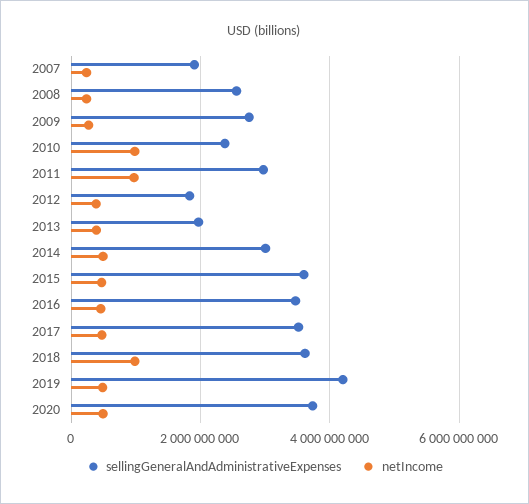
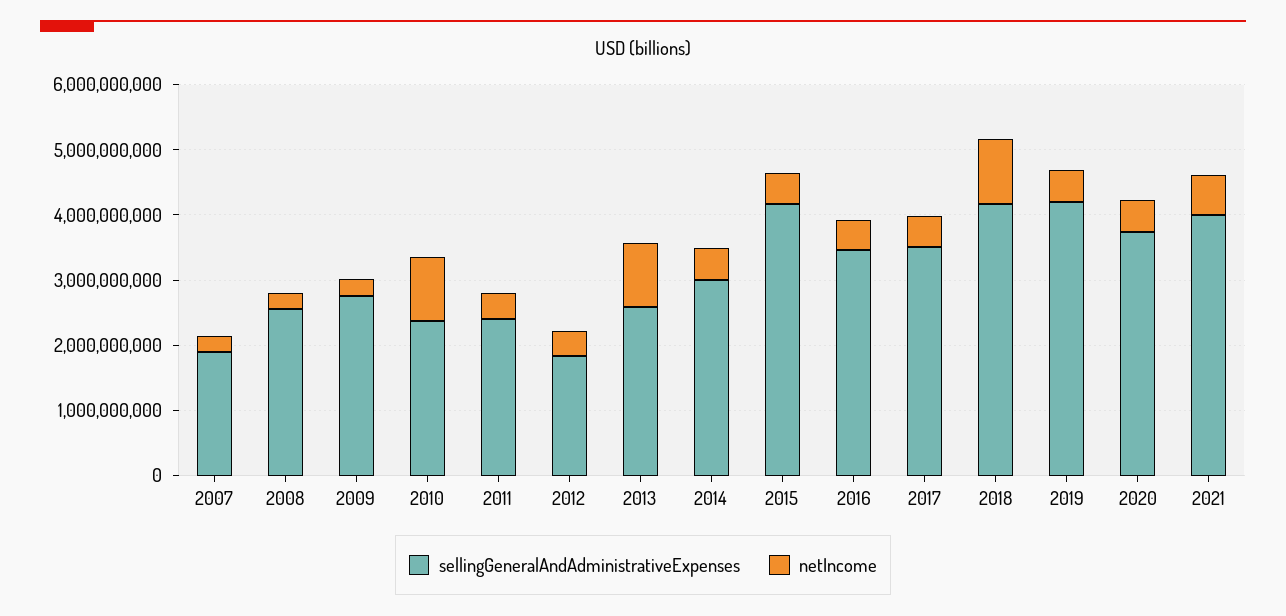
sellingGeneralAndAdministrativeExpenses, 2011: 3000000000 -> 2400000000
netIncome, 2011: 1000000000 -> 400000000
sellingGeneralAndAdministrativeExpenses, 2013: 2000000000 -> 2600000000
netIncome, 2013: 400000000 -> 1000000000
sellingGeneralAndAdministrativeExpenses, 2015: 3600000000 -> 4200000000
sellingGeneralAndAdministrativeExpenses, 2018: 3600000000 -> 4200000000
sellingGeneralAndAdministrativeExpenses, 2021: none -> 4000000000
netIncome, 2021: none -> 600000000

